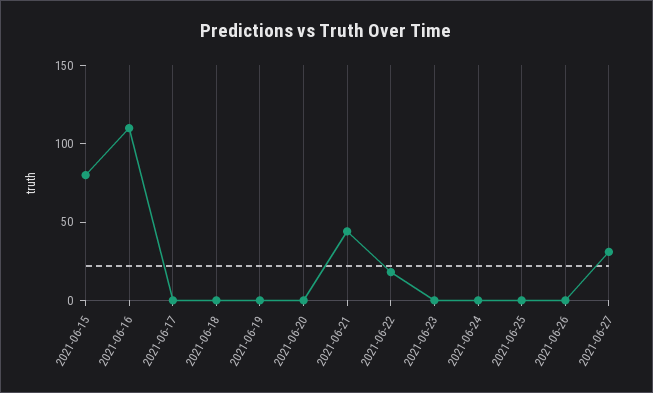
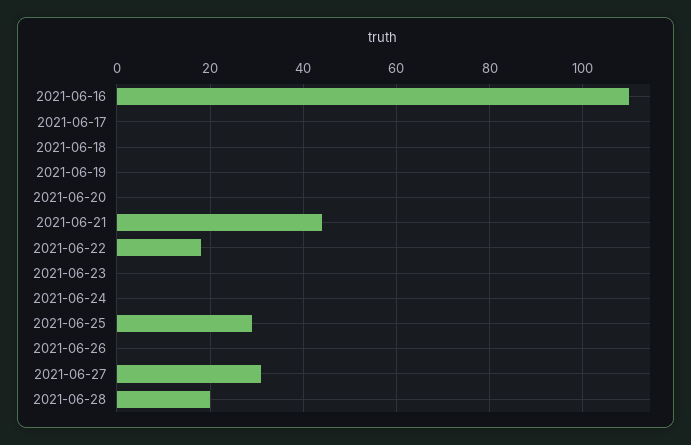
2021-06-15: 80 -> none
2021-06-25: 0 -> 30
2021-06-28: none -> 20

